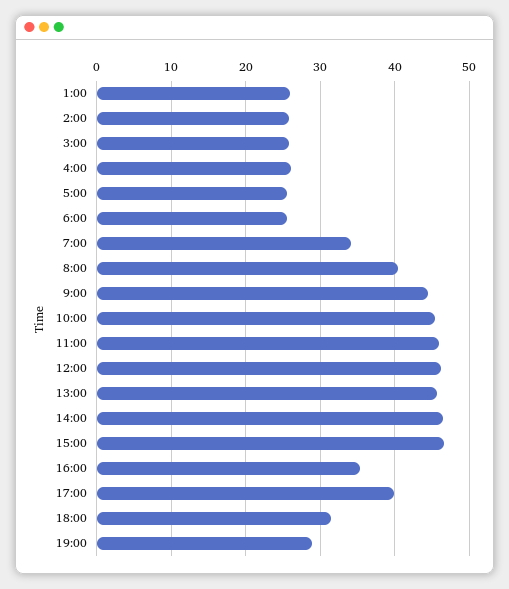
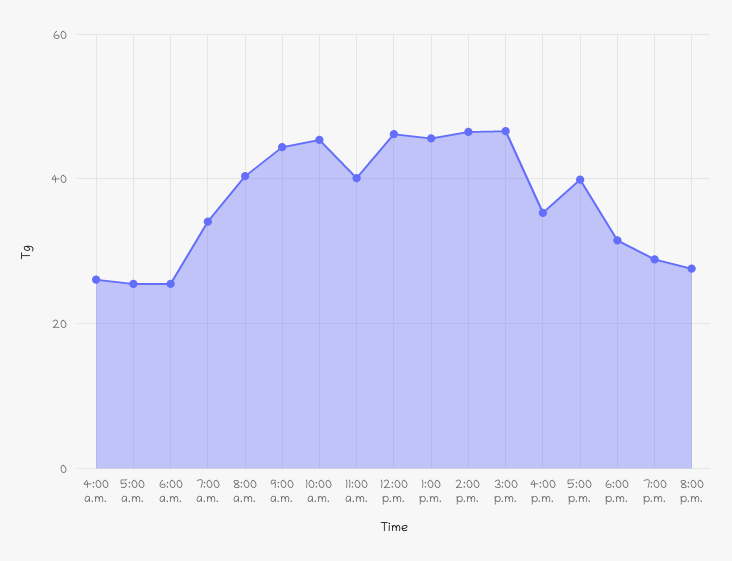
1:00: 26 -> none
2:00: 26 -> none
3:00: 26 -> none
11:00: 46 -> 40
8:00 p.m.: none -> 28

